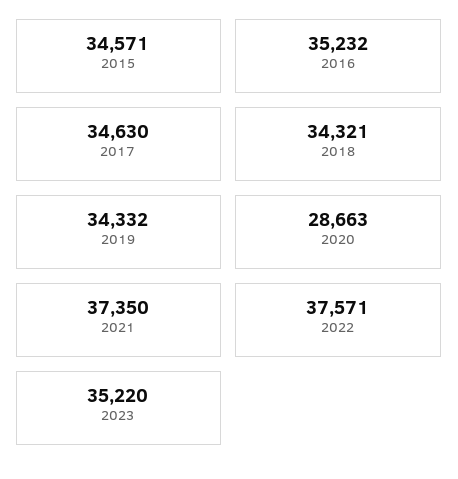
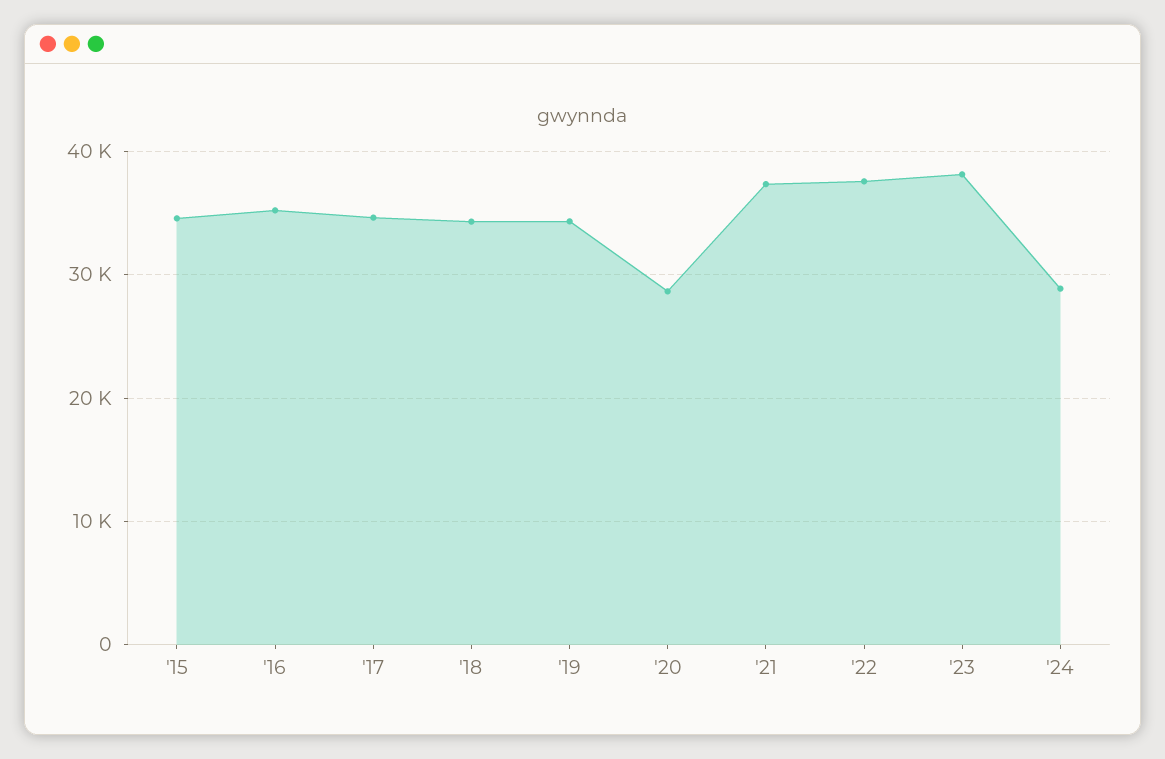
2023: 35220 -> 38000
'24: none -> 29000

